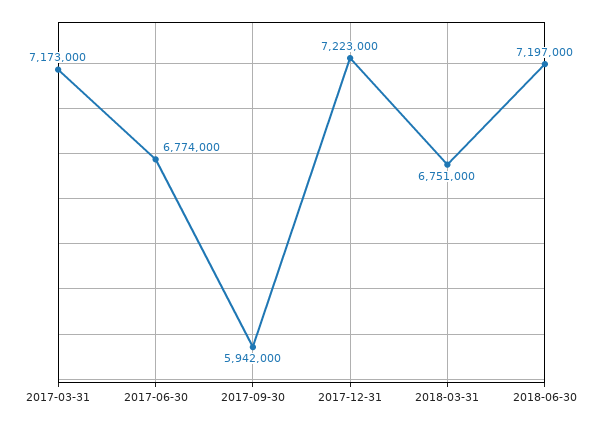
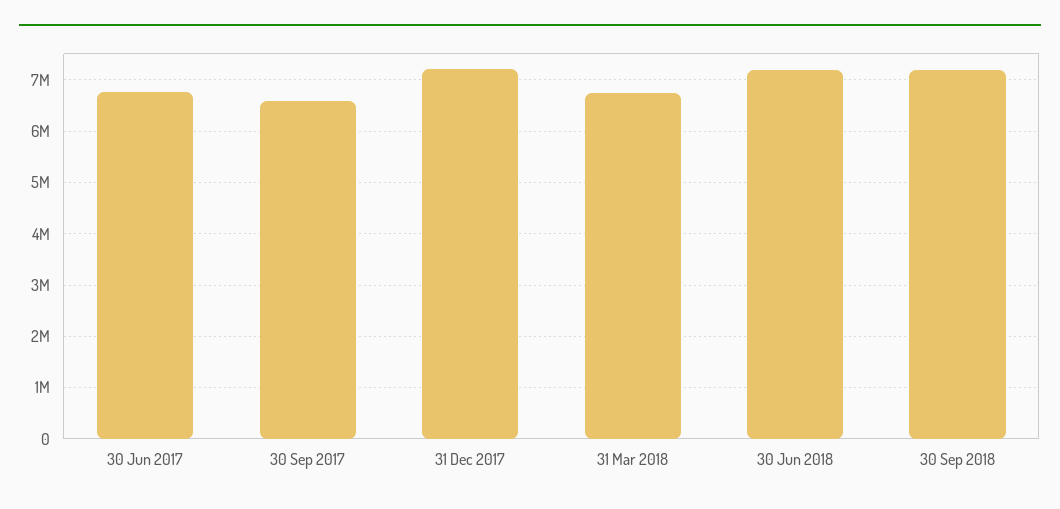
2017-03-31: 7173000 -> none
2017-09-30: 5942000 -> 6600000
30 Sep 2018: none -> 7200000

